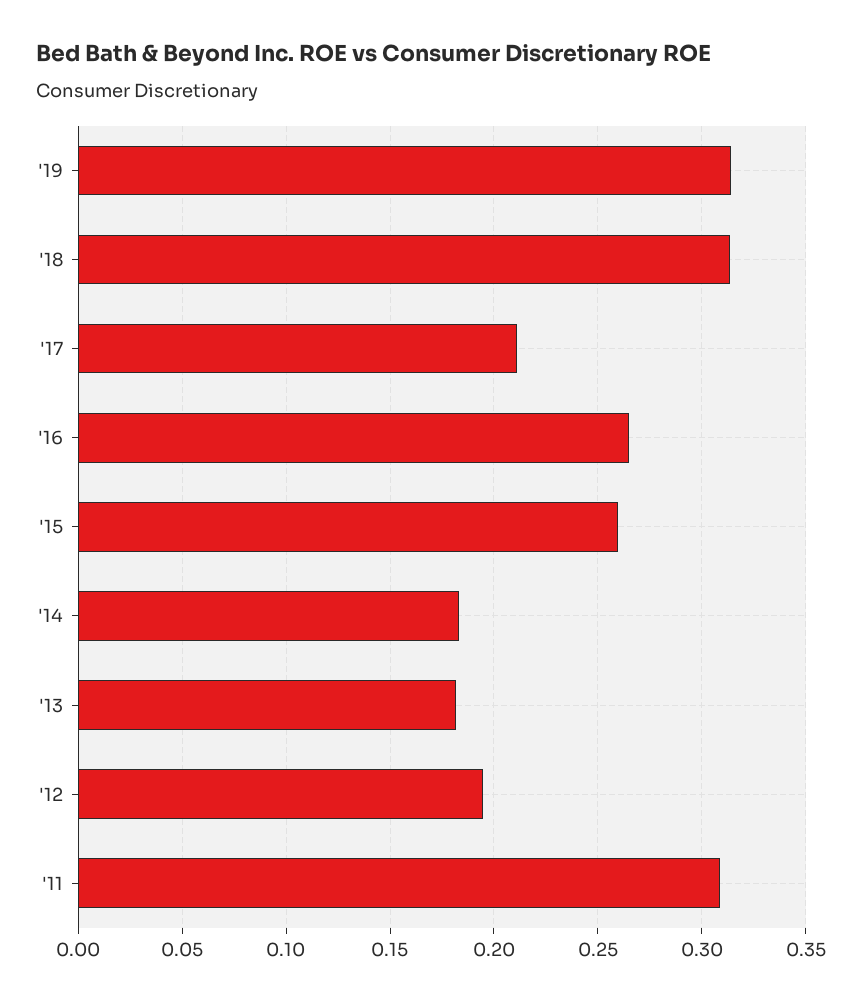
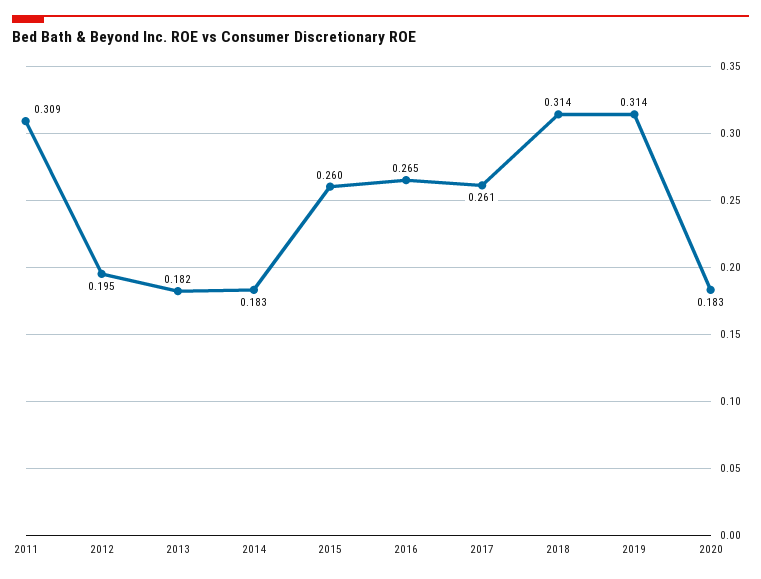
'17: 0.21 -> 0.261
2020: none -> 0.183

